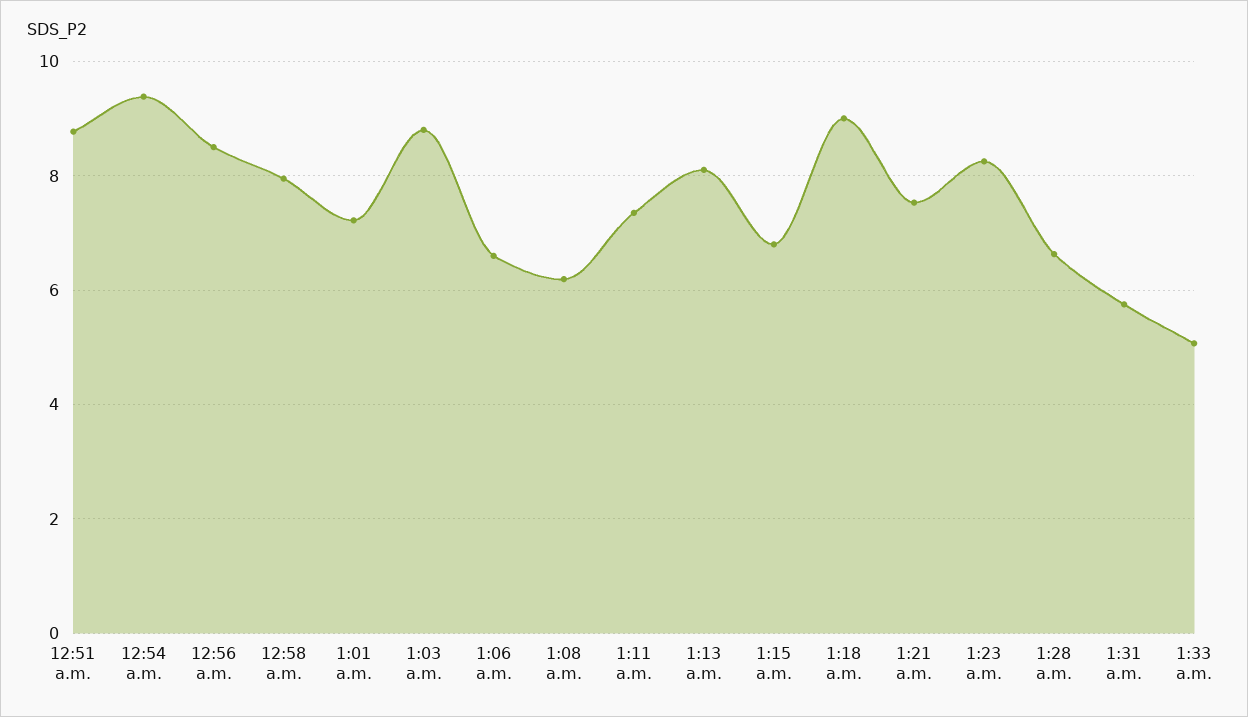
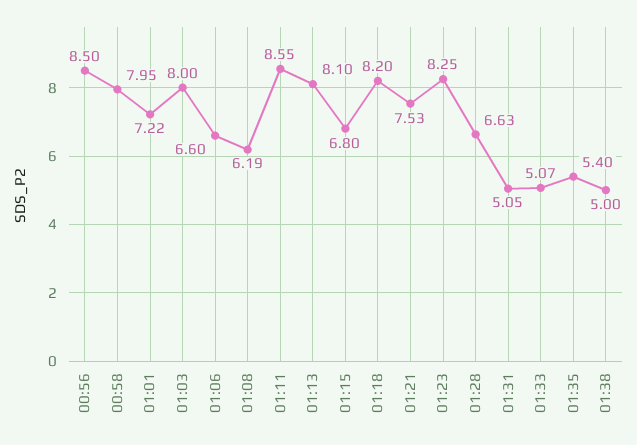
12:51 a.m.: 8.8 -> none
12:54 a.m.: 9.4 -> none
1:03 a.m.: 8.8 -> 8
1:11 a.m.: 7.4 -> 8.55
1:18 a.m.: 9 -> 8.2
1:31 a.m.: 5.8 -> 5.05
01:35: none -> 5.4
01:38: none -> 5

